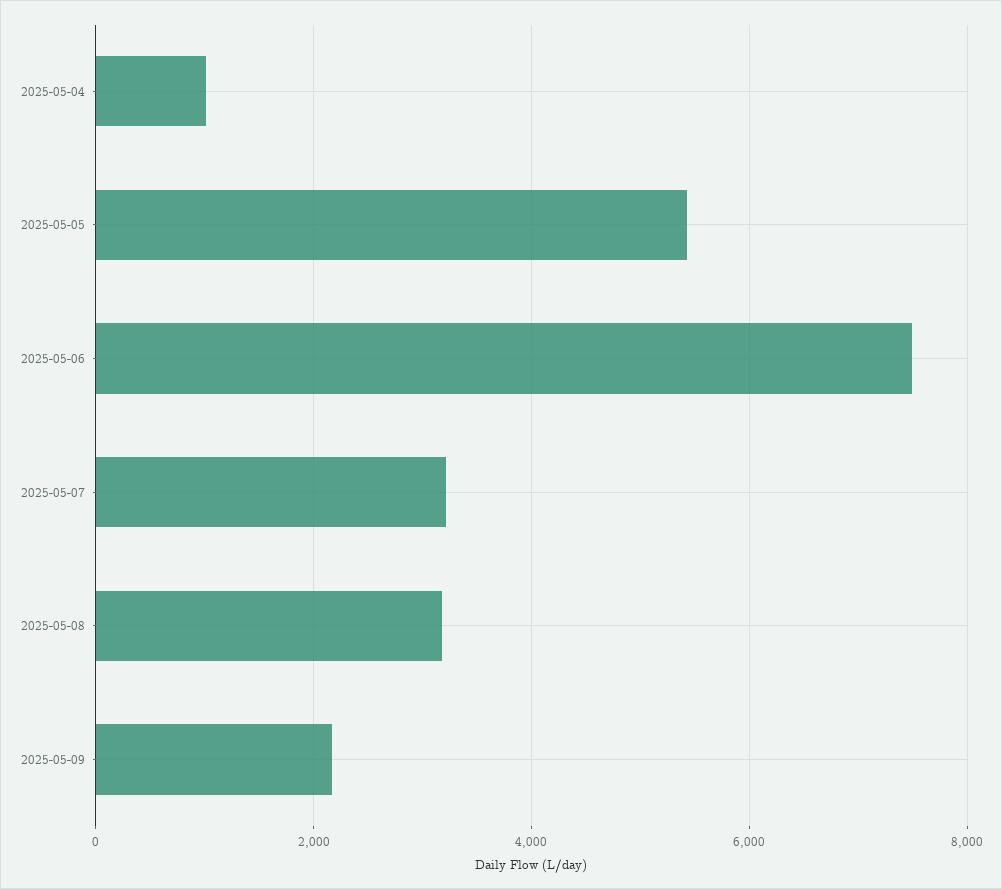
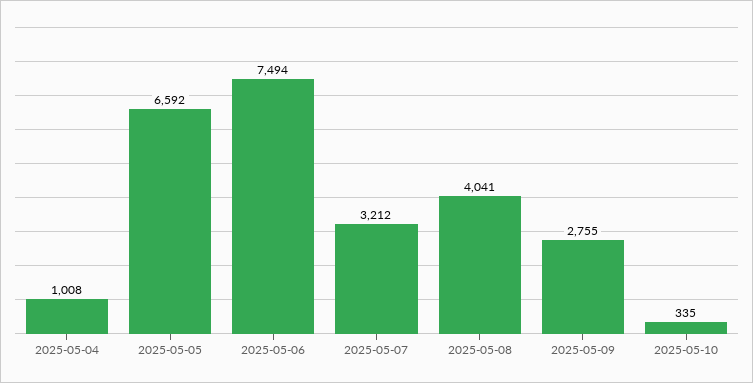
2025-05-05: 5400 -> 6592
2025-05-08: 3200 -> 4041
2025-05-09: 2200 -> 2755
2025-05-10: none -> 335

